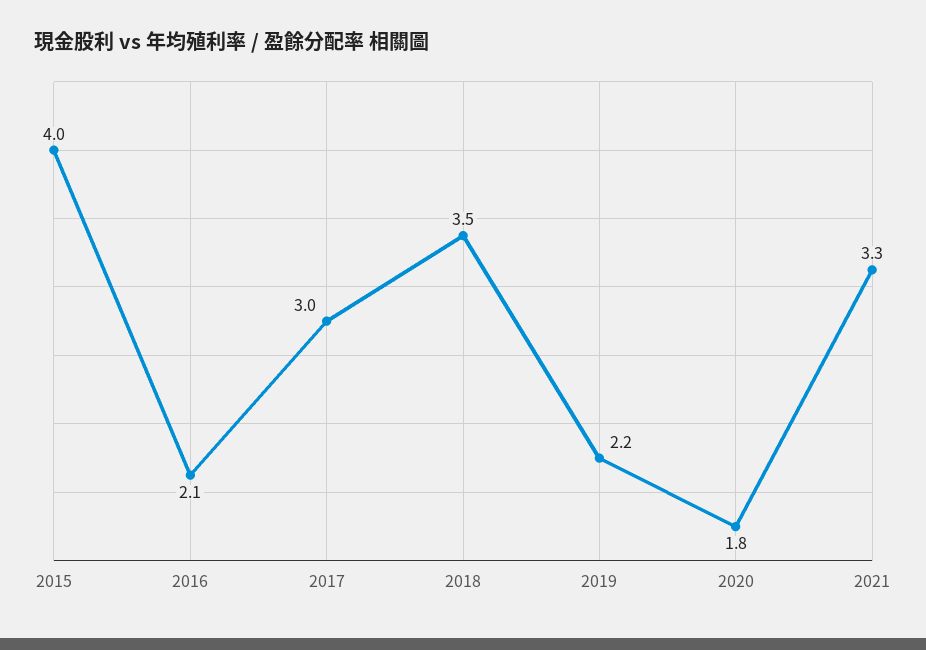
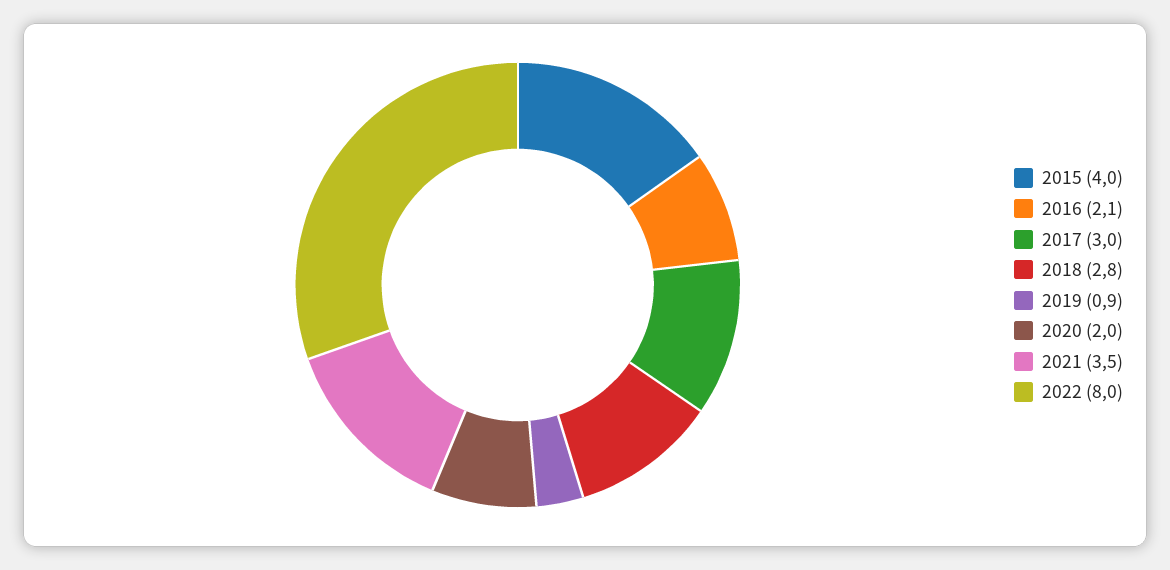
2018: 3.5 -> 2.8
2019: 2.2 -> 0.9
2020: 1.8 -> 2
2021: 3.3 -> 3.5
2022: none -> 8

